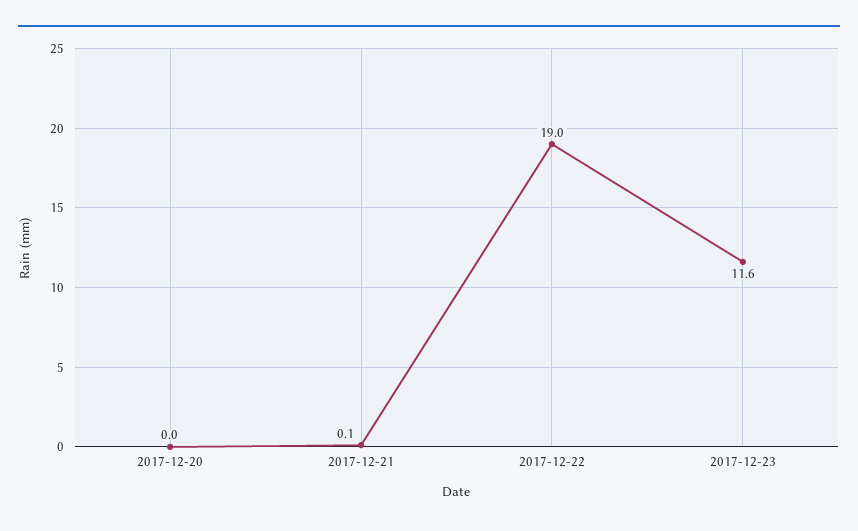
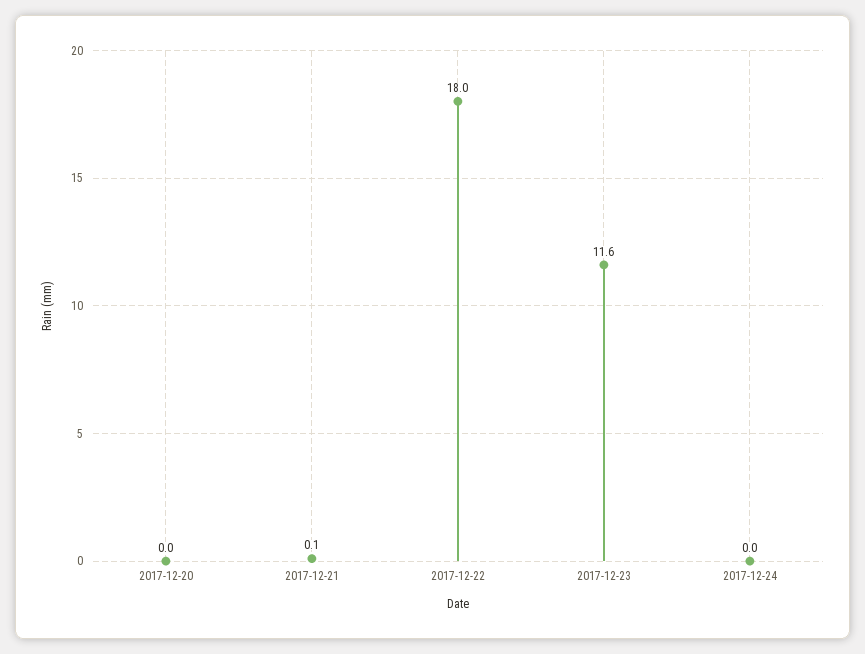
2017-12-22: 19 -> 18
2017-12-24: none -> 0

